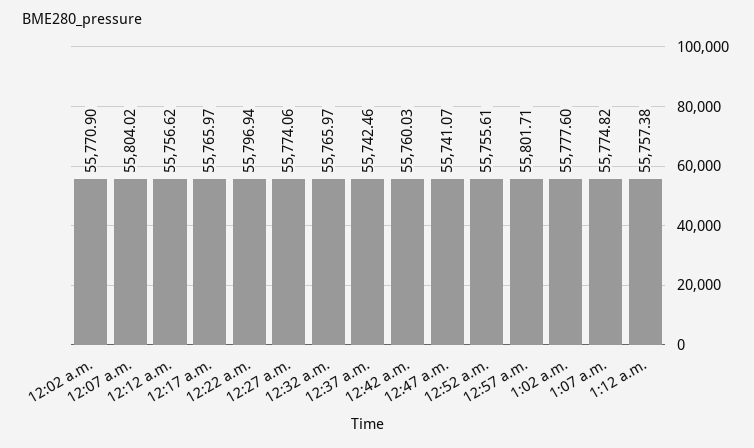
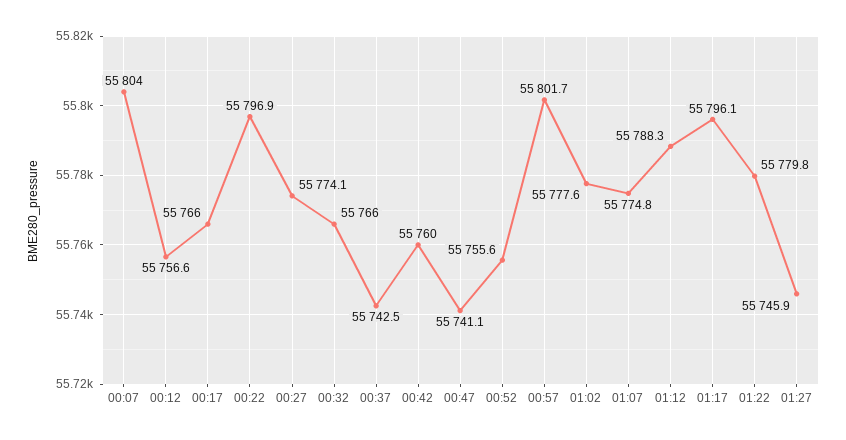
12:02 a.m.: 55770.9 -> none
1:12 a.m.: 55757.38 -> 55788.3
01:17: none -> 55796.1
01:22: none -> 55779.8
01:27: none -> 55745.9

